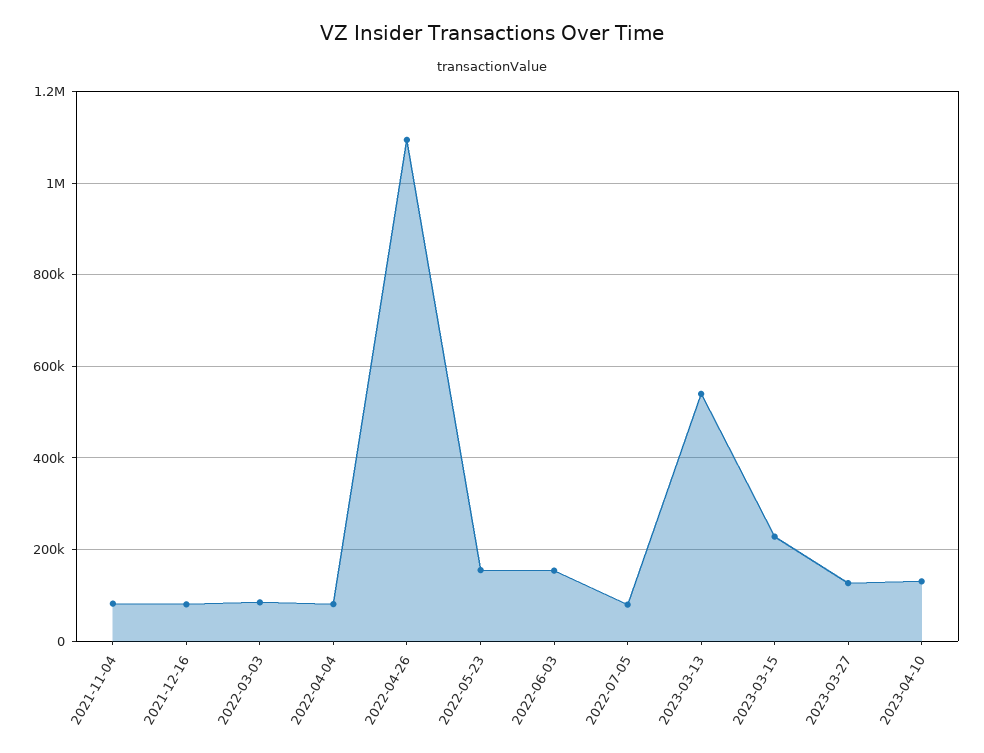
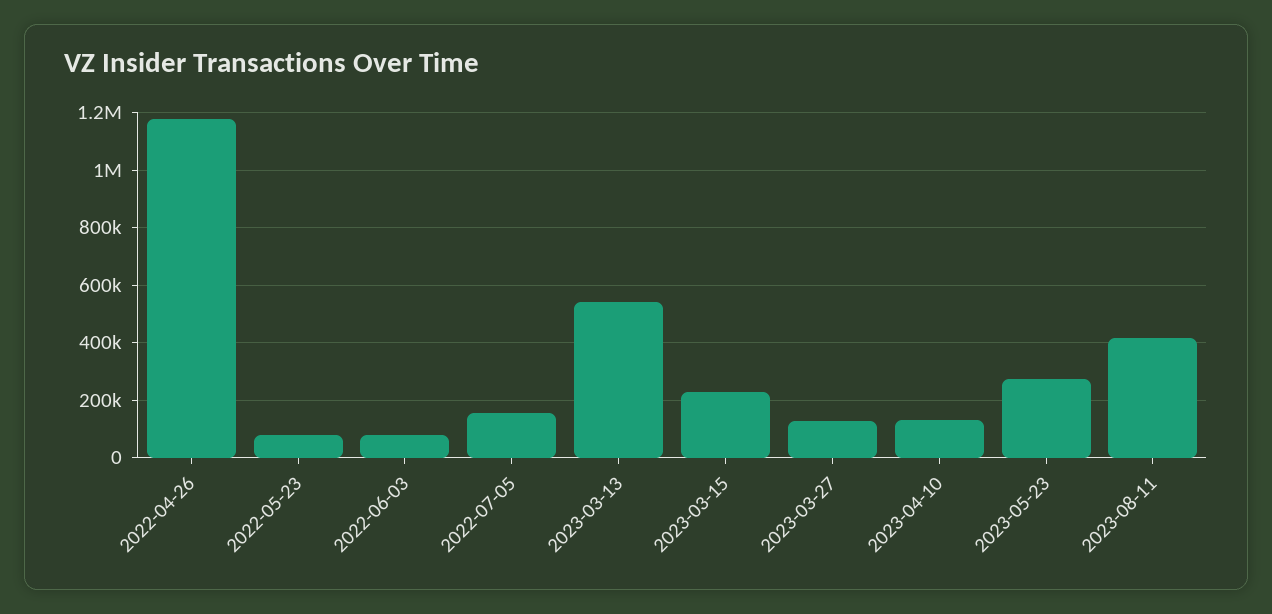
2021-11-04: 80000 -> none
2021-12-16: 80000 -> none
2022-03-03: 80000 -> none
2022-04-04: 80000 -> none
2022-04-26: 1100000 -> 1175000
2022-05-23: 160000 -> 75000
2022-06-03: 160000 -> 75000
2022-07-05: 80000 -> 150000
2023-05-23: none -> 275000
2023-08-11: none -> 425000

